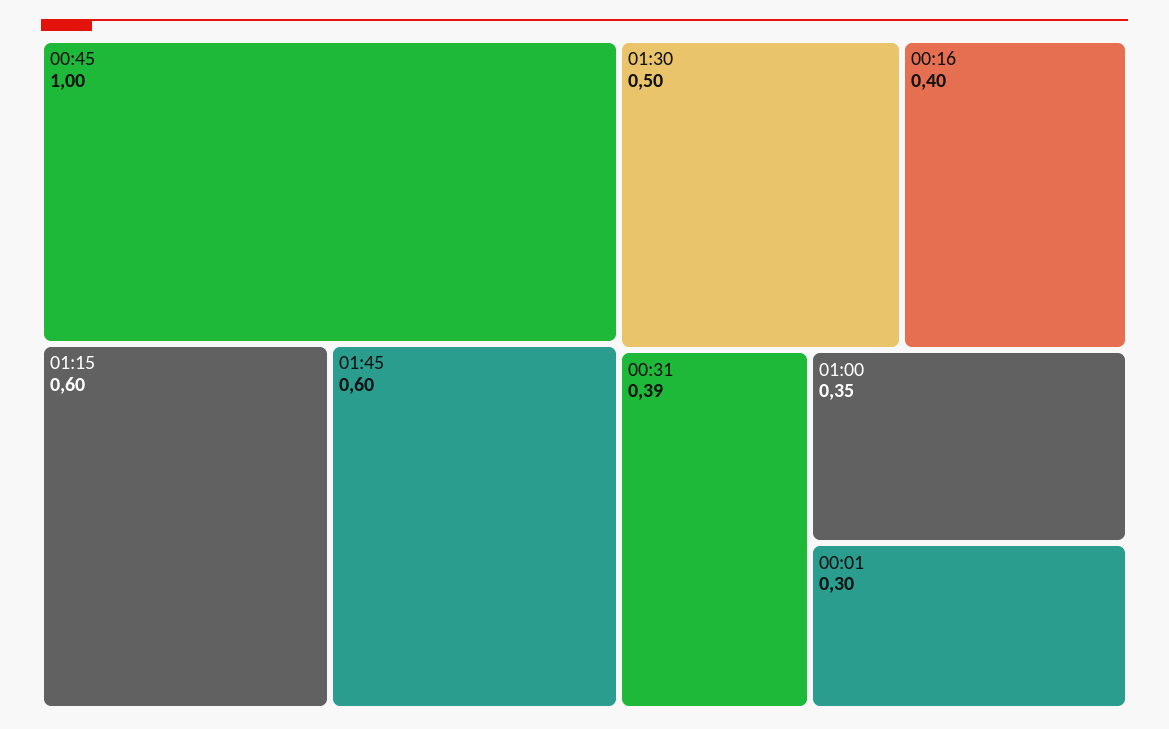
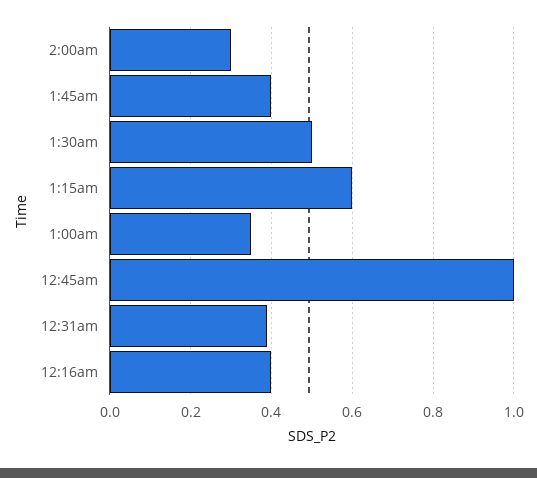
01:45: 0.6 -> 0.4
00:01: 0.3 -> none
2:00am: none -> 0.3

